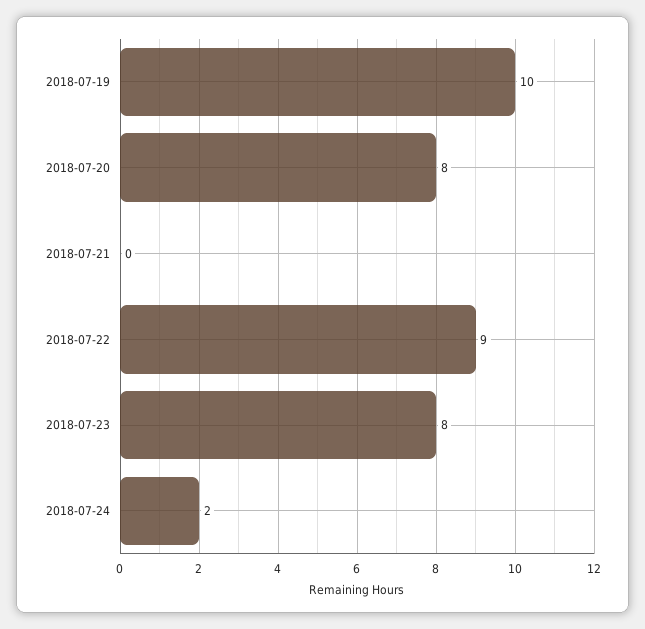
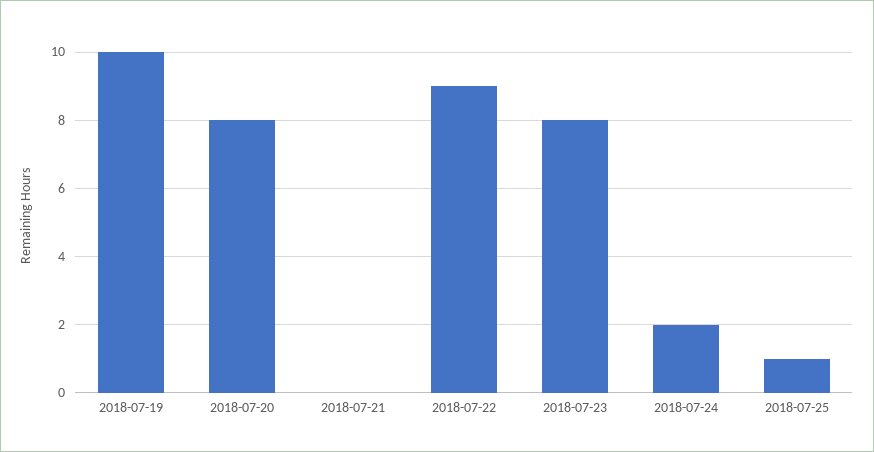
2018-07-25: none -> 1

